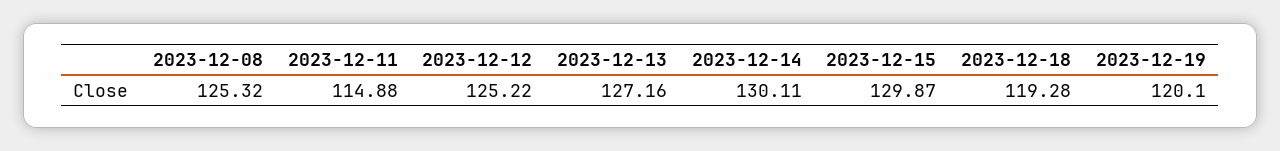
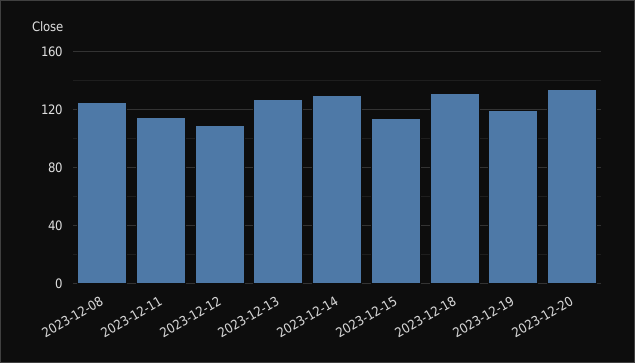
2023-12-12: 125.22 -> 110
2023-12-15: 129.87 -> 115
2023-12-18: 119.28 -> 130
2023-12-20: none -> 135

